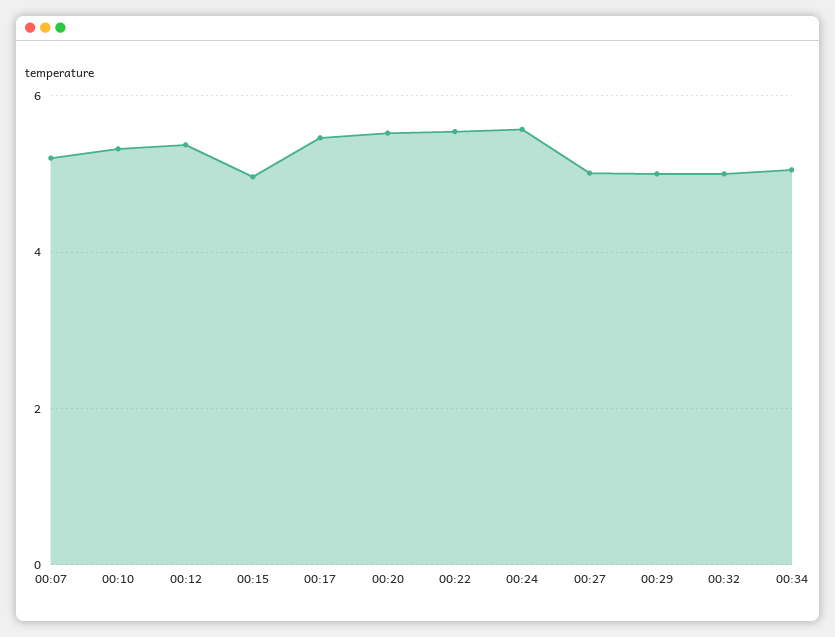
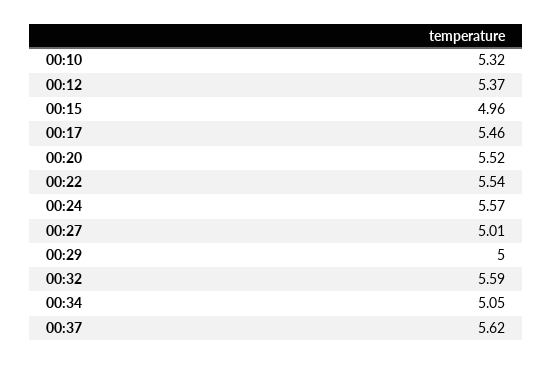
00:07: 5.2 -> none
00:32: 5 -> 5.59
00:37: none -> 5.62

